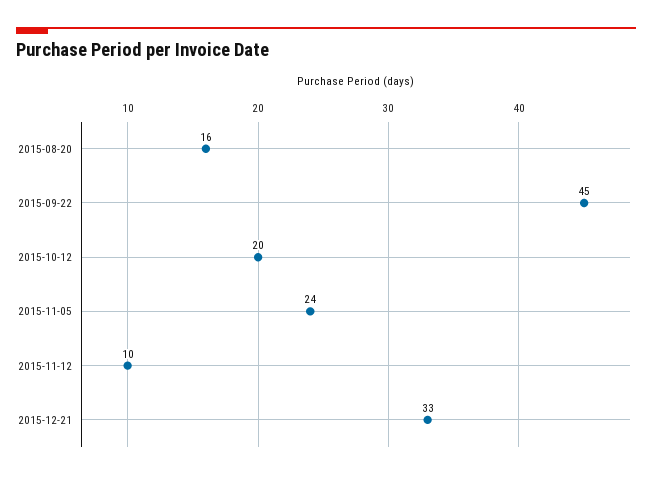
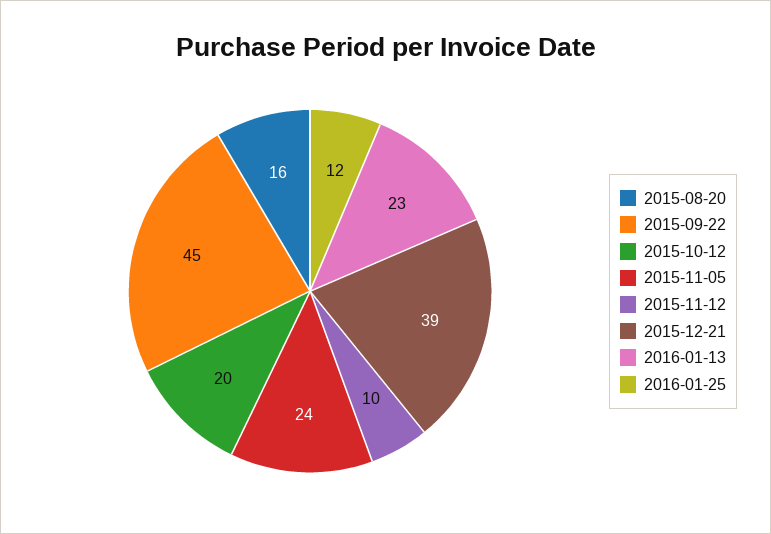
2015-12-21: 33 -> 39
2016-01-13: none -> 23
2016-01-25: none -> 12

